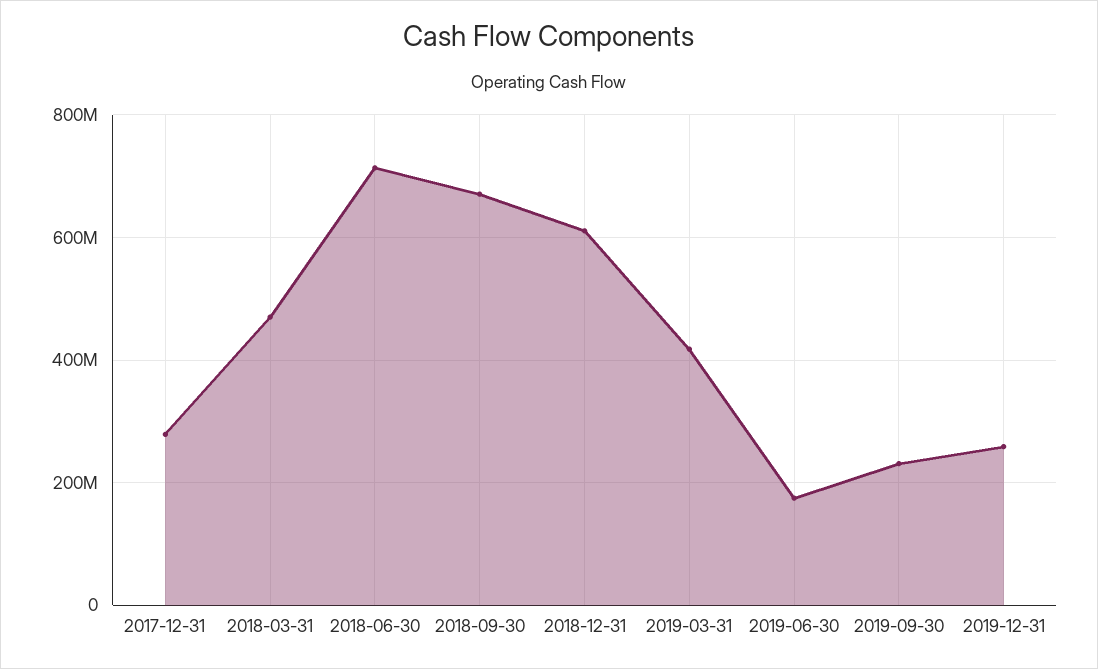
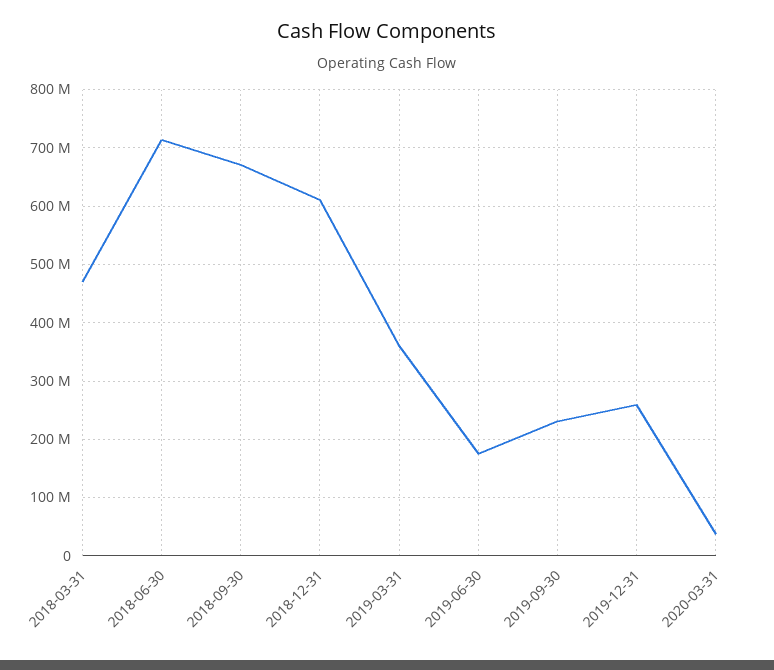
2017-12-31: 280000000 -> none
2019-03-31: 420000000 -> 360000000
2020-03-31: none -> 40000000

